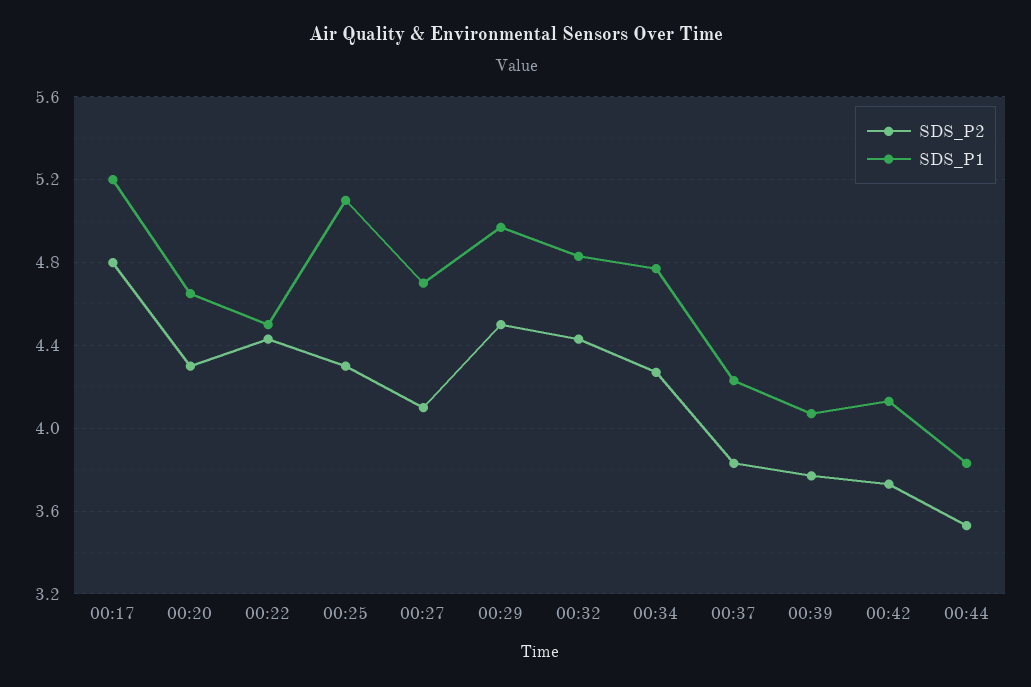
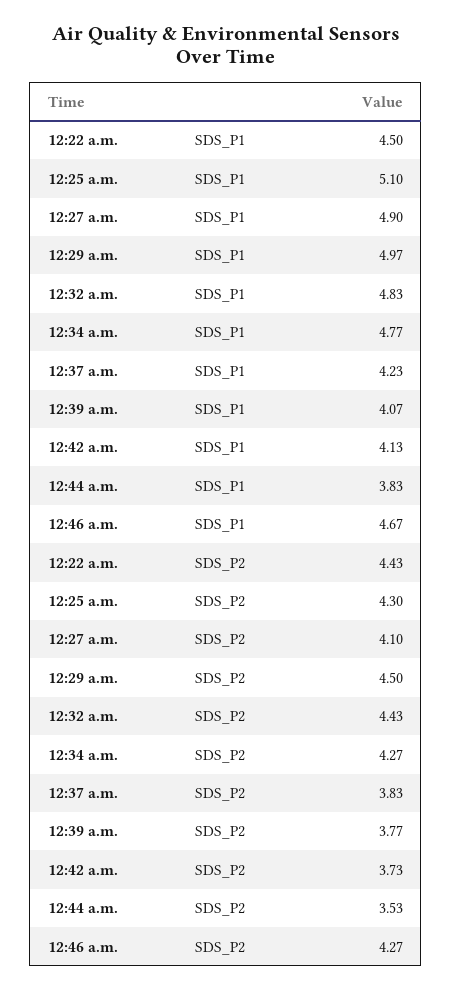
SDS_P2, 00:17: 4.8 -> none
SDS_P1, 00:17: 5.2 -> none
SDS_P2, 00:20: 4.3 -> none
SDS_P1, 00:20: 4.65 -> none
SDS_P1, 00:27: 4.7 -> 4.9
SDS_P1, 12:46 a.m.: none -> 4.67
SDS_P2, 12:46 a.m.: none -> 4.27

